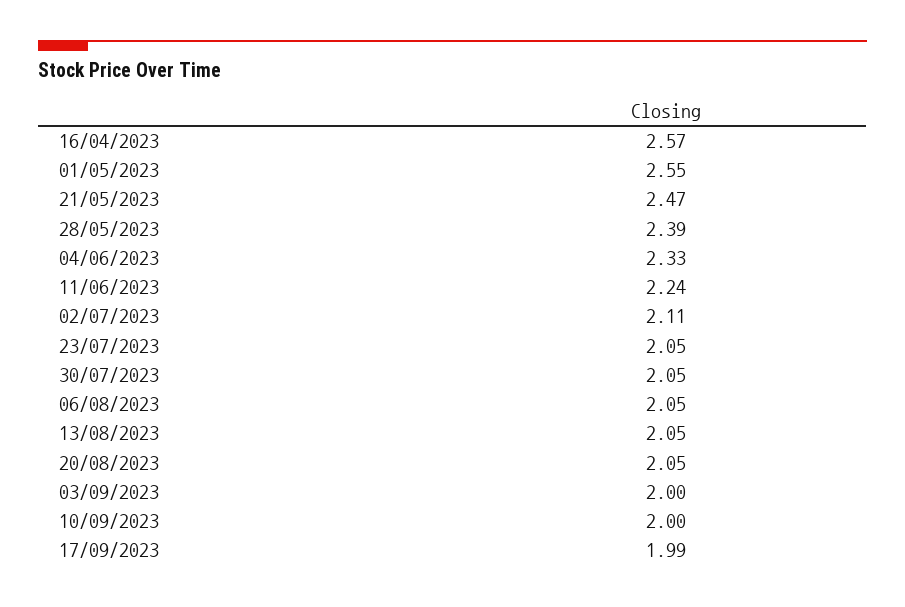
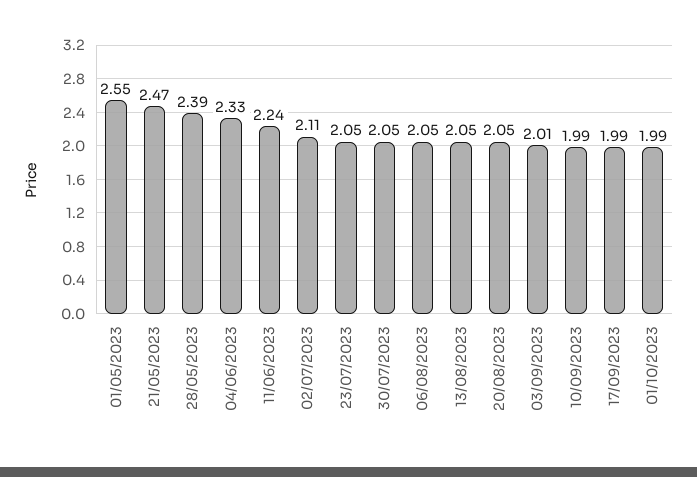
16/04/2023: 2.57 -> none
03/09/2023: 2 -> 2.01
10/09/2023: 2 -> 1.99
01/10/2023: none -> 1.99

